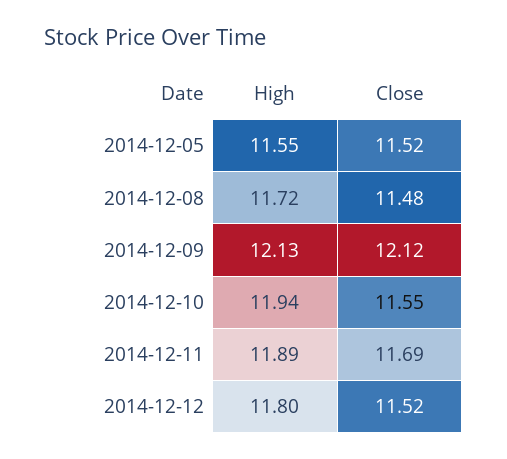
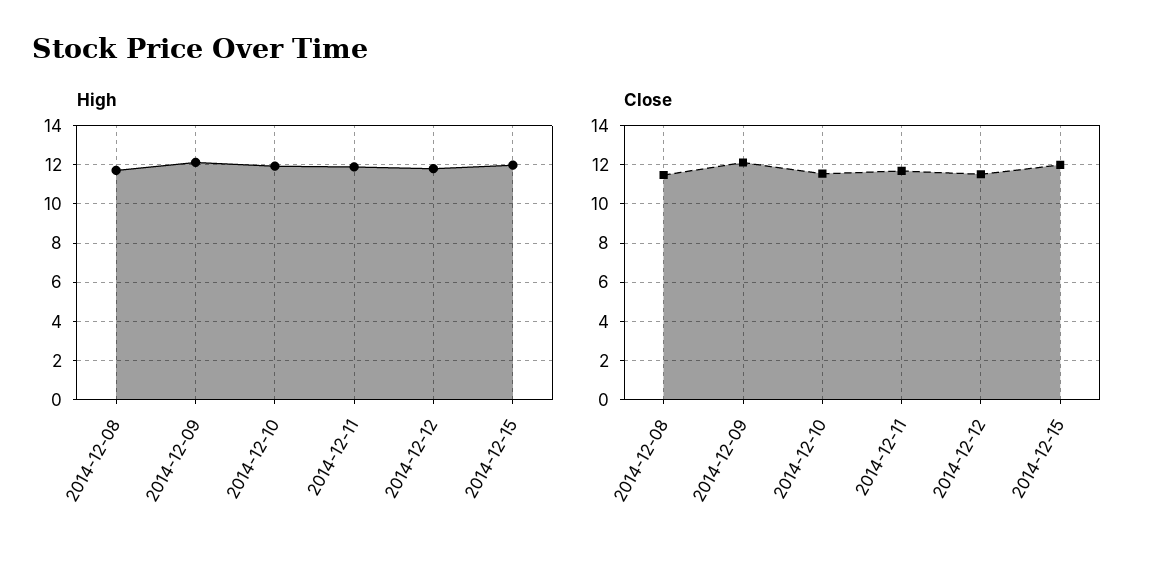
High, 2014-12-05: 11.55 -> none
Close, 2014-12-05: 11.52 -> none
High, 2014-12-15: none -> 12
Close, 2014-12-15: none -> 12

